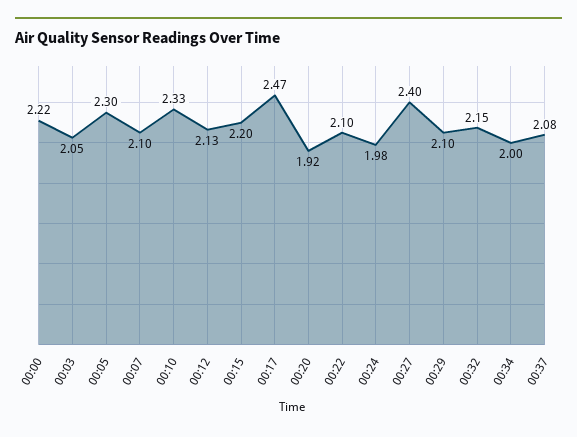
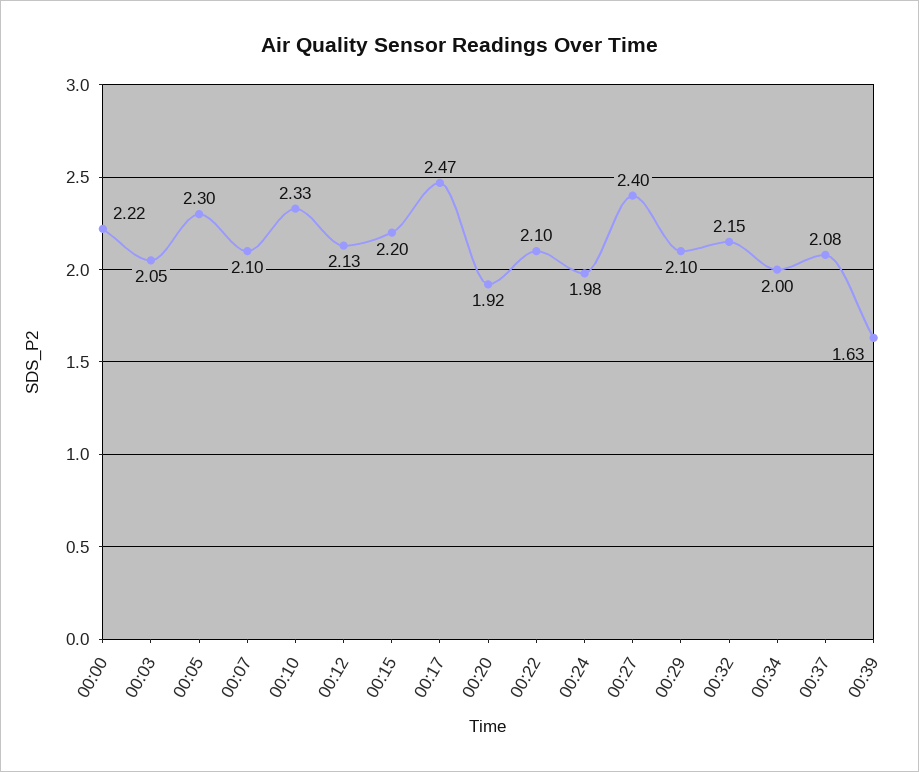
00:39: none -> 1.63

